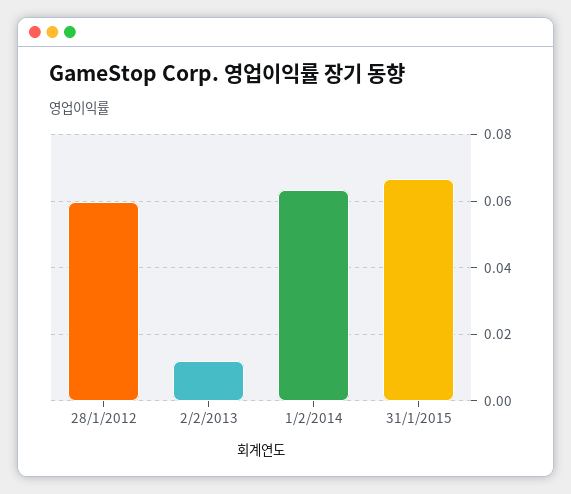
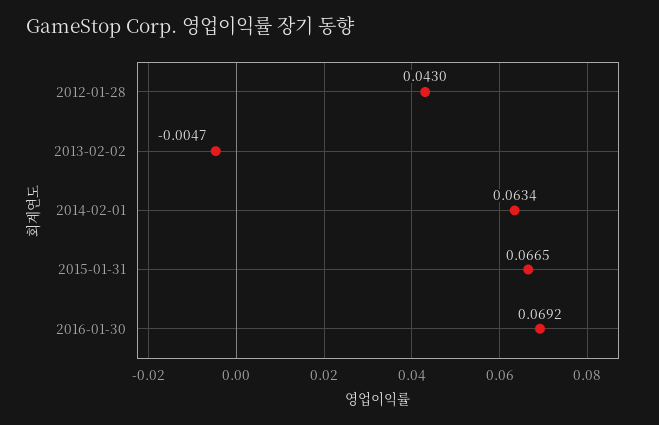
28/1/2012: 0.06 -> 0.043
2/2/2013: 0.012 -> -0.0047
2016-01-30: none -> 0.0692

